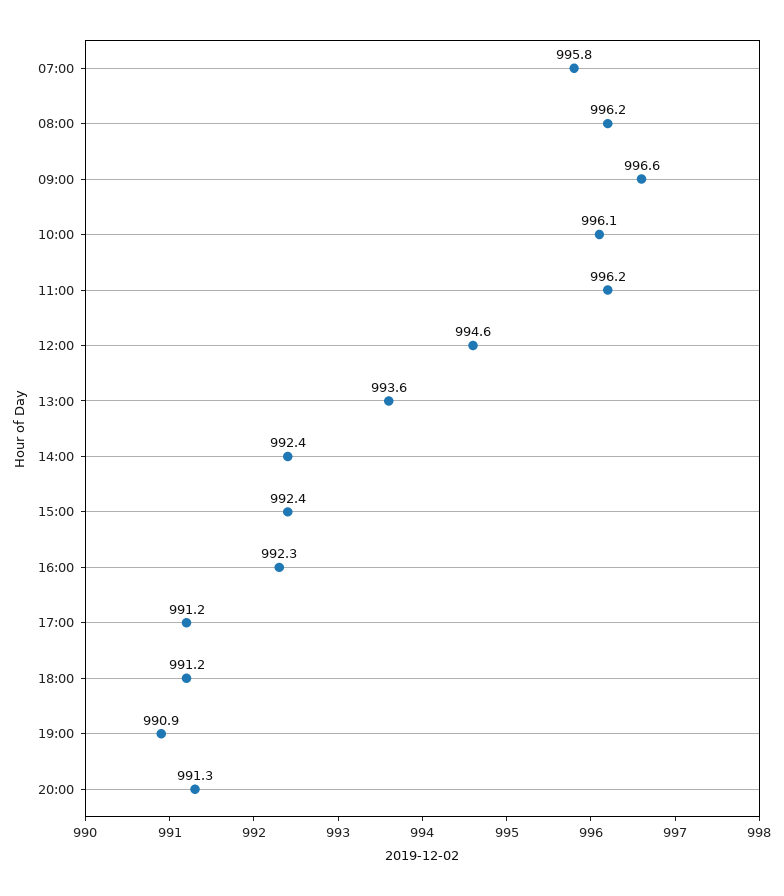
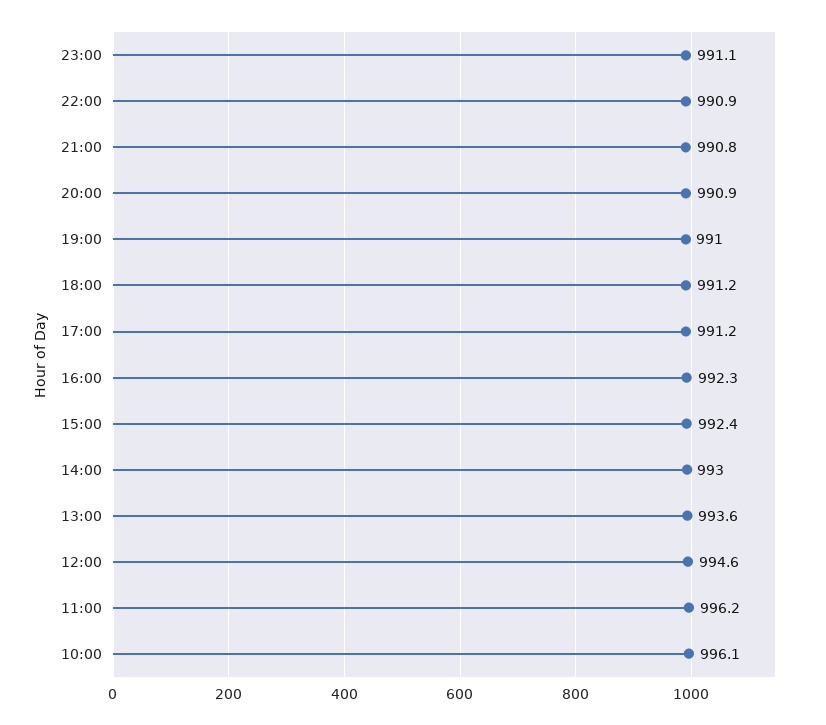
07:00: 995.8 -> none
08:00: 996.2 -> none
09:00: 996.6 -> none
14:00: 992.4 -> 993
19:00: 990.9 -> 991
20:00: 991.3 -> 990.9
23:00: none -> 991.1
22:00: none -> 990.9
21:00: none -> 990.8

